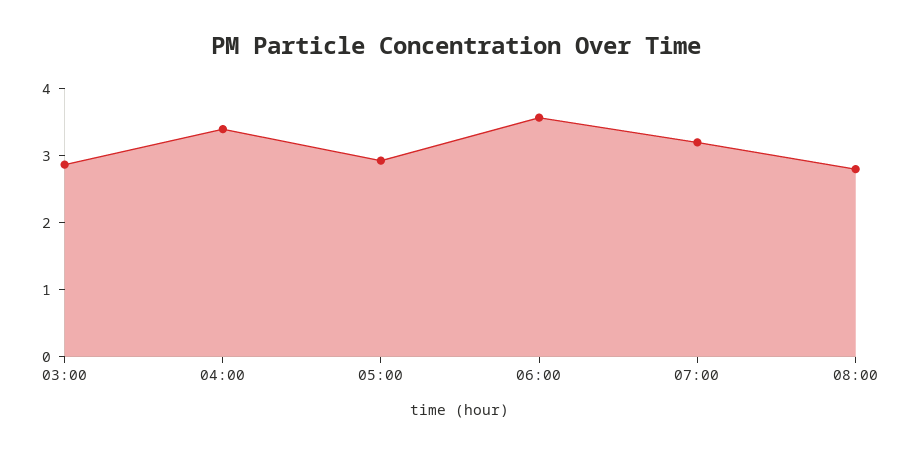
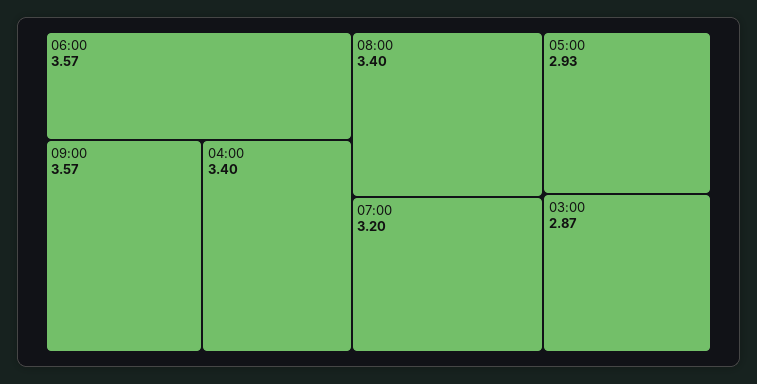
08:00: 2.8 -> 3.4
09:00: none -> 3.57

